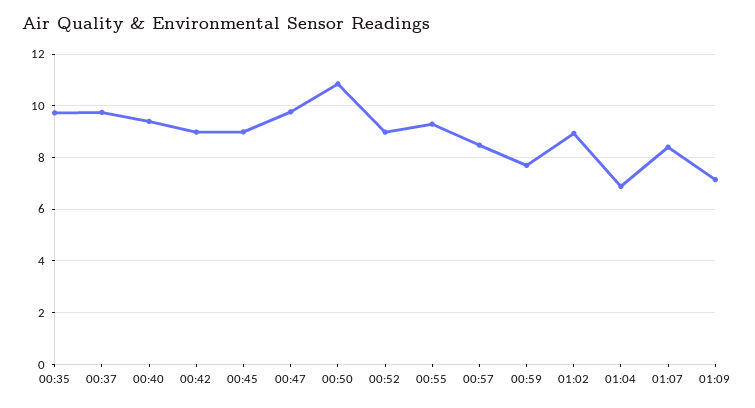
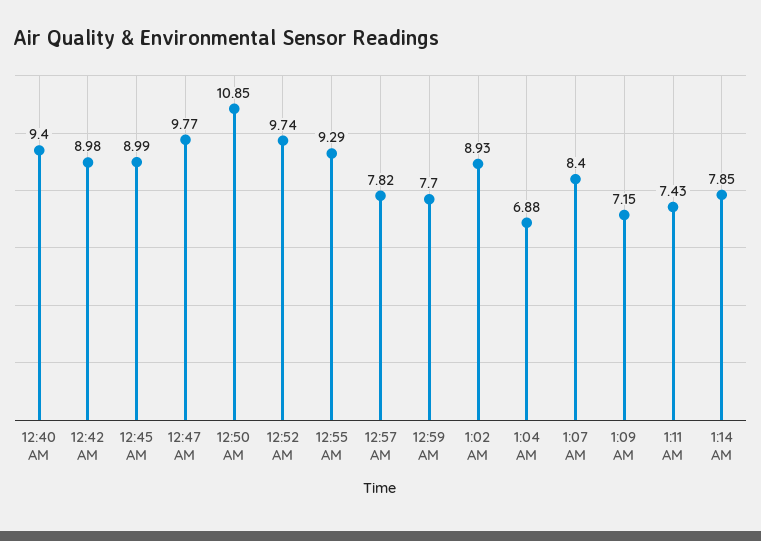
00:35: 9.75 -> none
00:37: 9.75 -> none
00:52: 9 -> 9.74
00:57: 8.5 -> 7.82
1:11 AM: none -> 7.43
1:14 AM: none -> 7.85

